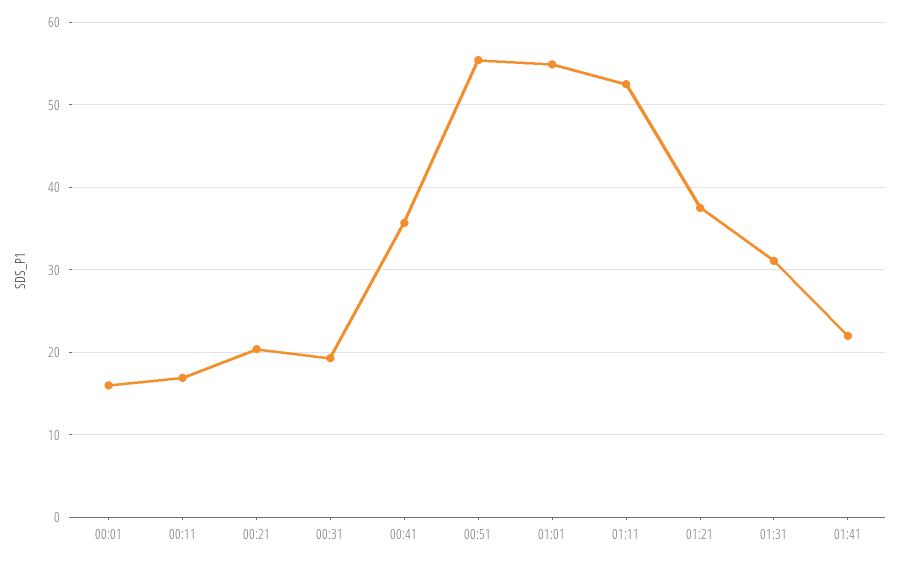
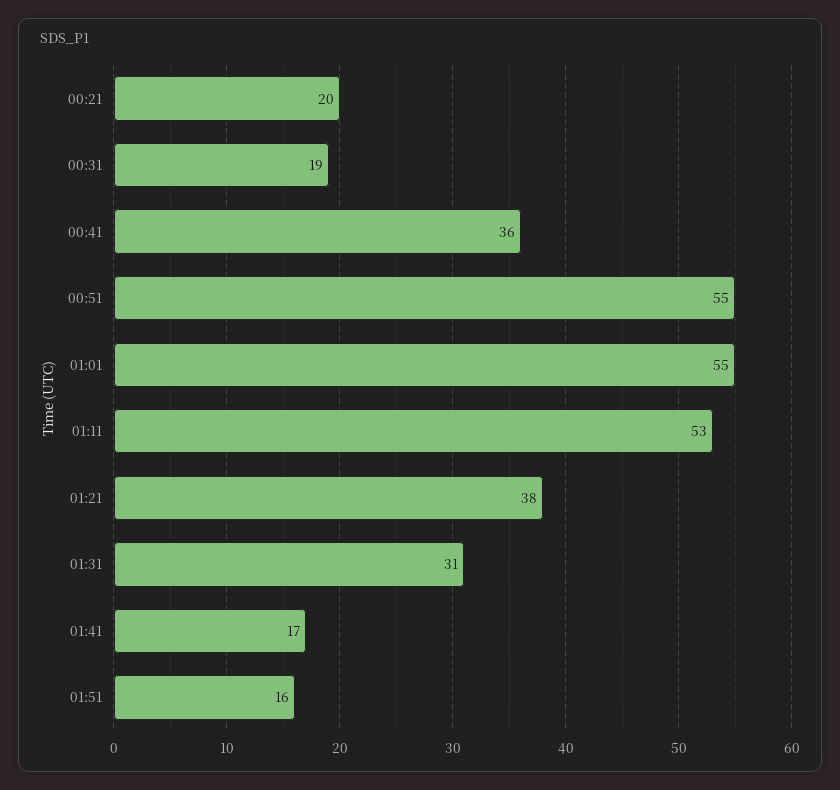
00:01: 16 -> none
00:11: 17 -> none
01:41: 22 -> 17
01:51: none -> 16

